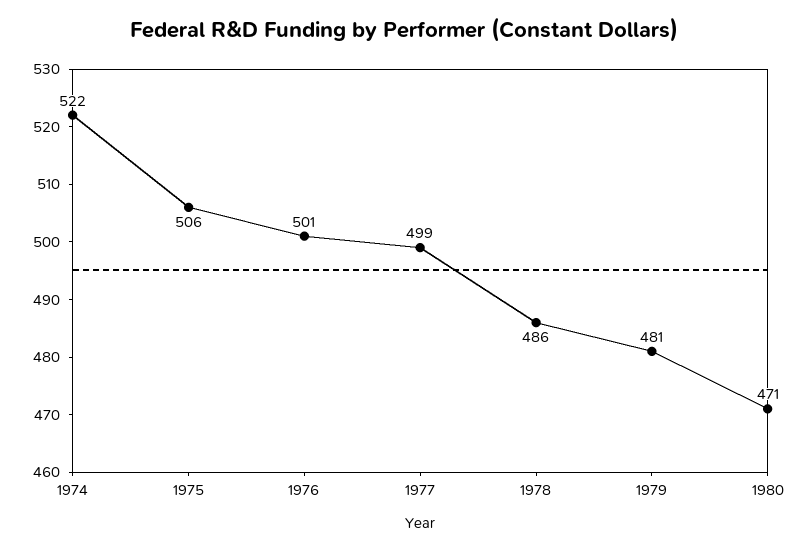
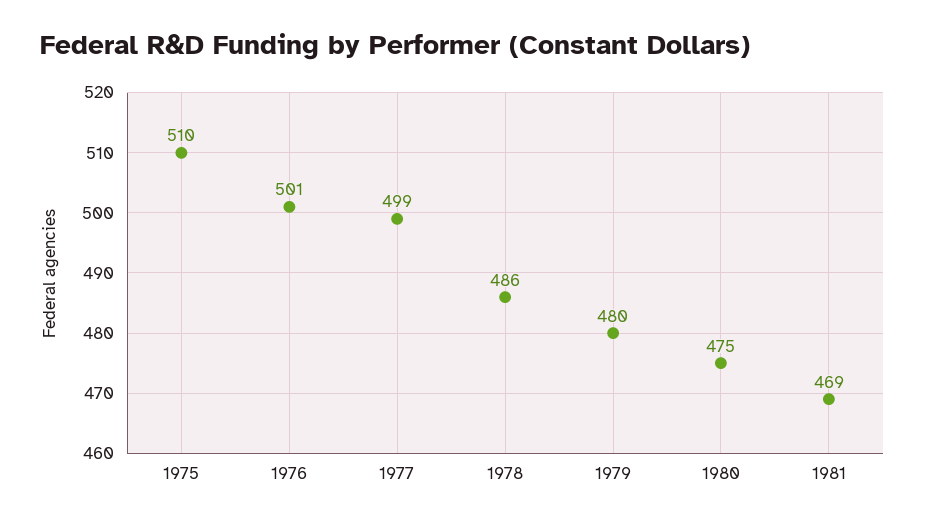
1974: 522 -> none
1975: 506 -> 510
1979: 481 -> 480
1980: 471 -> 475
1981: none -> 469

